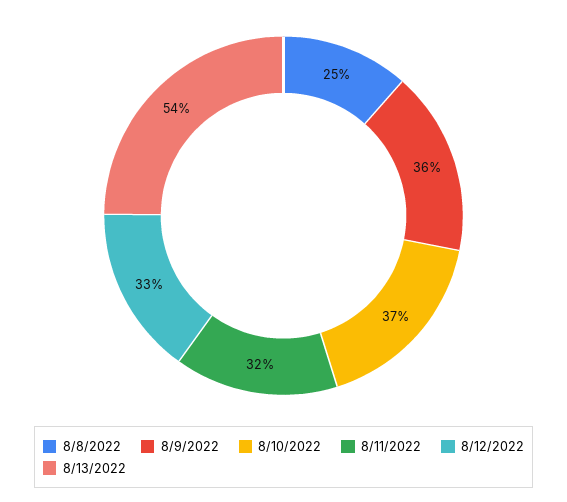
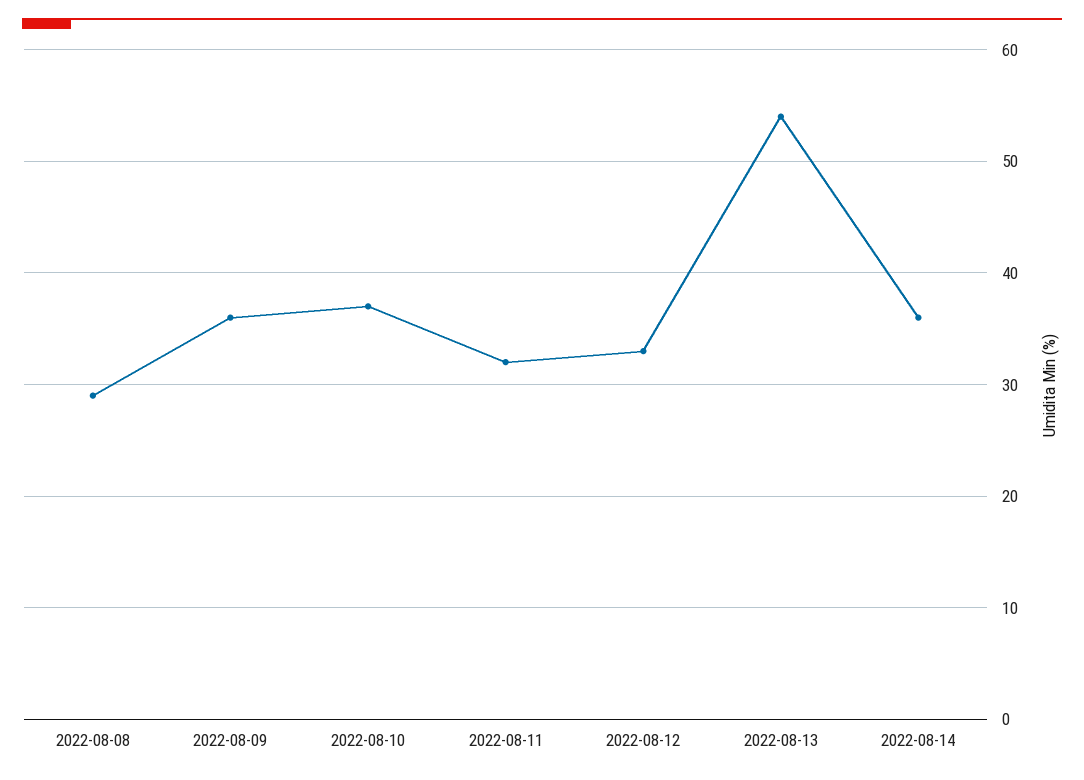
8/8/2022: 25 -> 29
2022-08-14: none -> 36

